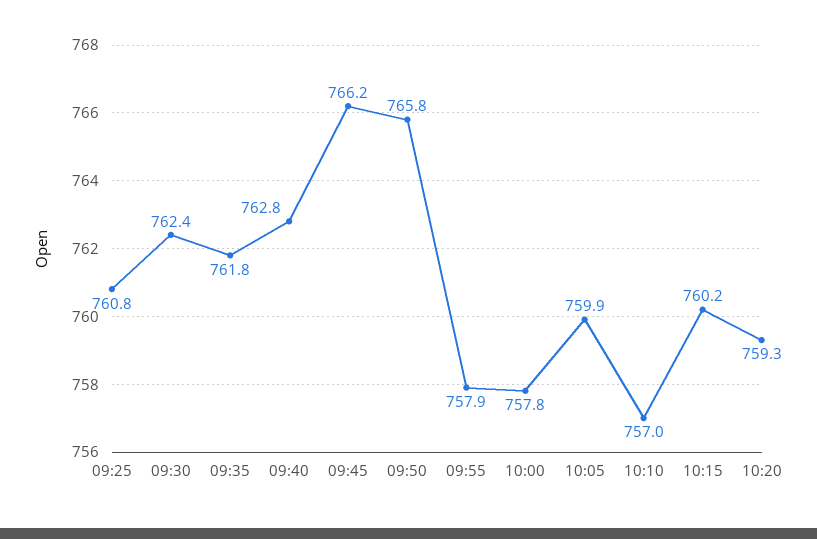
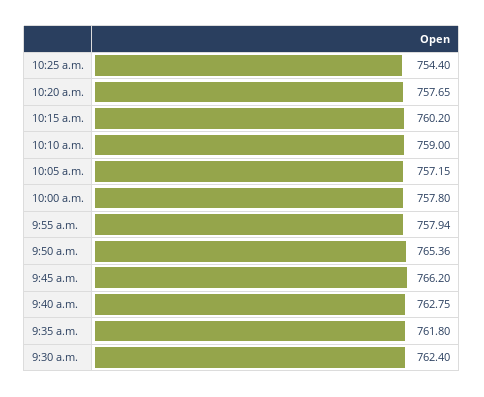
09:25: 760.8 -> none
09:50: 765.8 -> 765.36
10:05: 759.9 -> 757.15
10:10: 757 -> 759
10:20: 759.3 -> 757.65
10:25 a.m.: none -> 754.4

